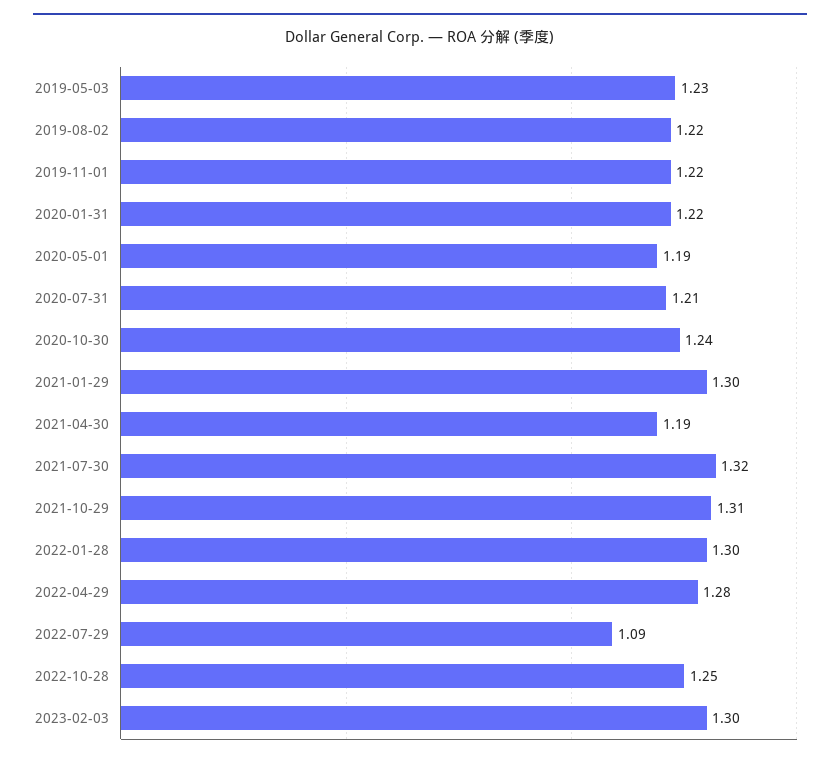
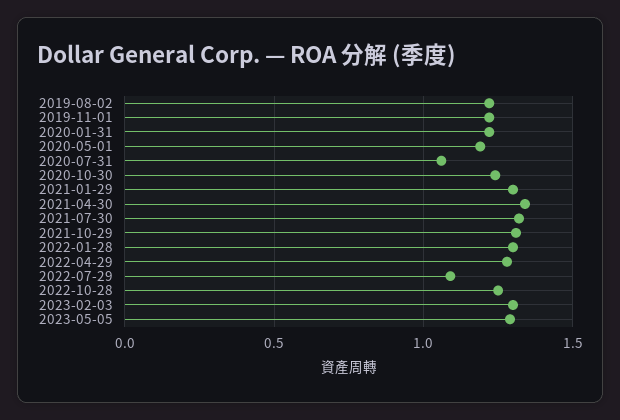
2019-05-03: 1.23 -> none
2020-07-31: 1.21 -> 1.05
2021-04-30: 1.19 -> 1.35
2023-05-05: none -> 1.3

